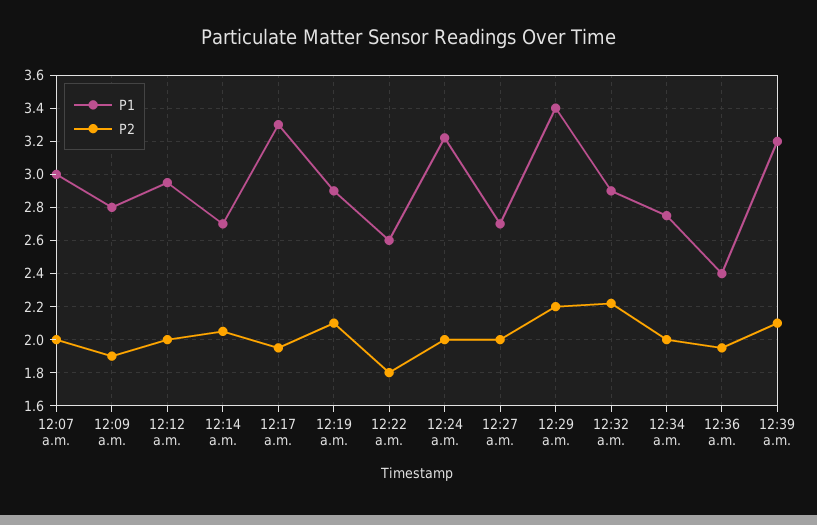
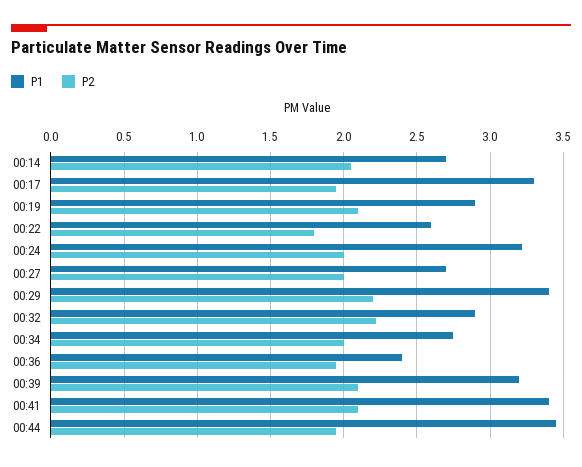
P1, 12:07 a.m.: 3 -> none
P2, 12:07 a.m.: 2 -> none
P1, 12:09 a.m.: 2.8 -> none
P2, 12:09 a.m.: 1.9 -> none
P1, 12:12 a.m.: 2.95 -> none
P2, 12:12 a.m.: 2 -> none
P1, 00:41: none -> 3.4
P2, 00:41: none -> 2.1
P1, 00:44: none -> 3.45
P2, 00:44: none -> 1.95

